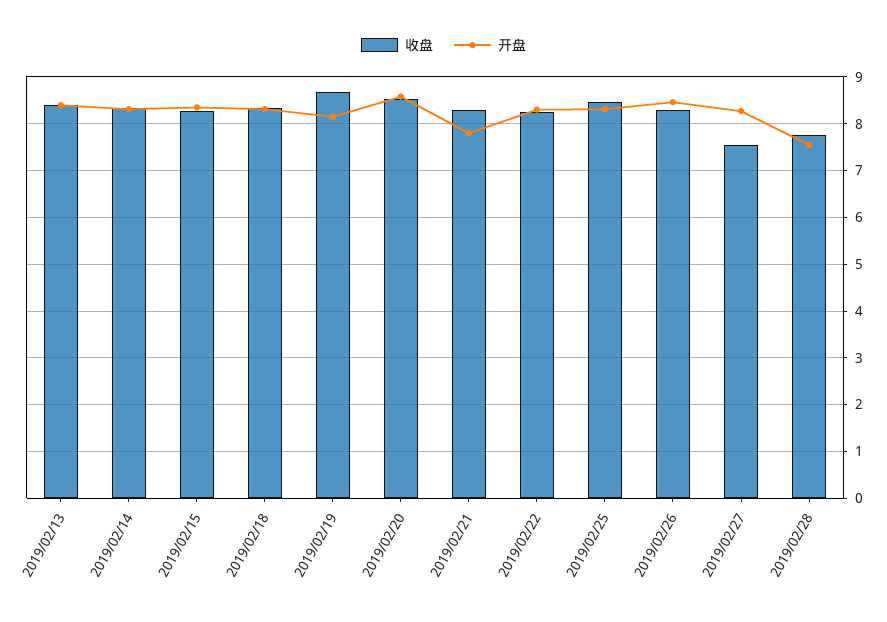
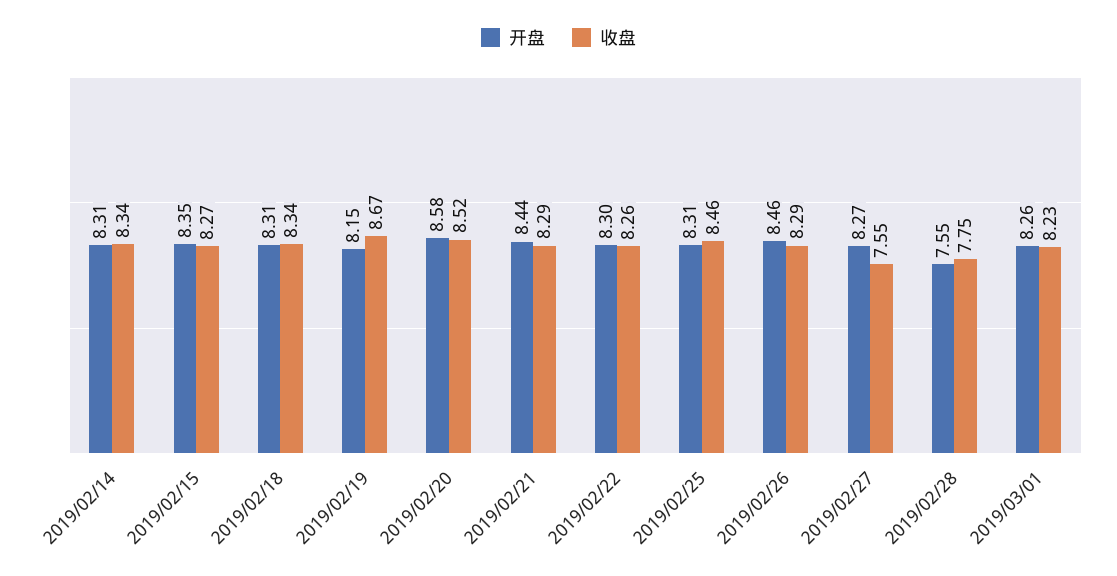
收盘, 2019/02/13: 8.4 -> none
开盘, 2019/02/13: 8.4 -> none
开盘, 2019/02/21: 7.8 -> 8.44
开盘, 2019/03/01: none -> 8.26
收盘, 2019/03/01: none -> 8.23

